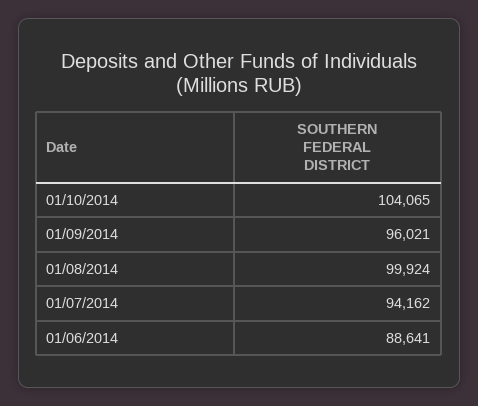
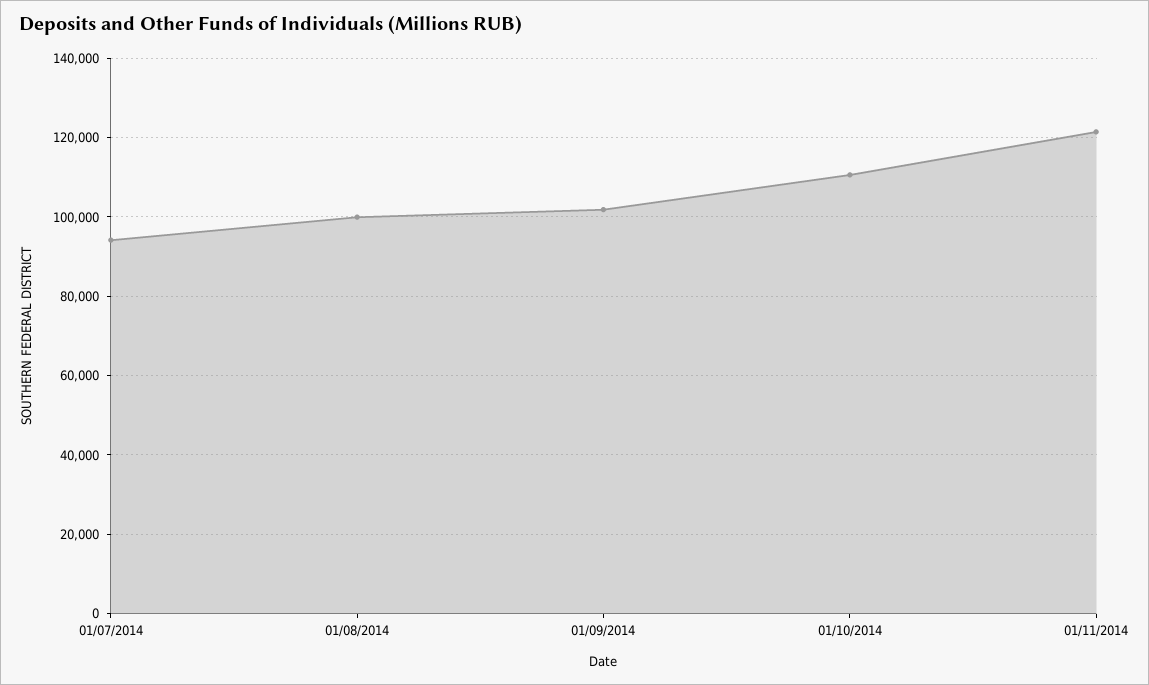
01/10/2014: 104065 -> 110000
01/09/2014: 96021 -> 102000
01/06/2014: 88641 -> none
01/11/2014: none -> 122000

